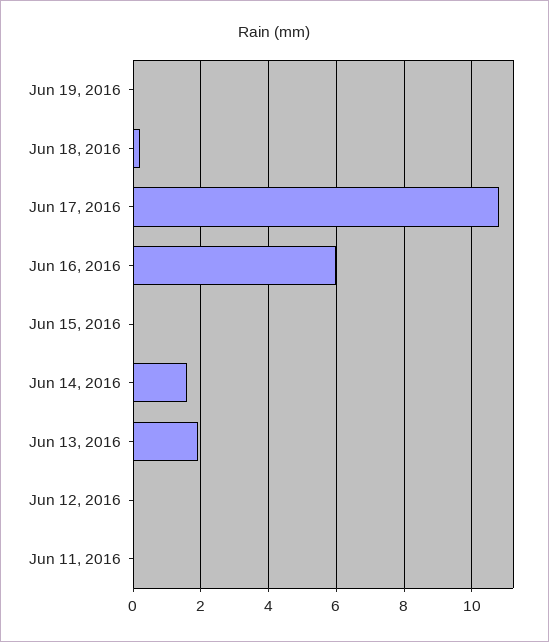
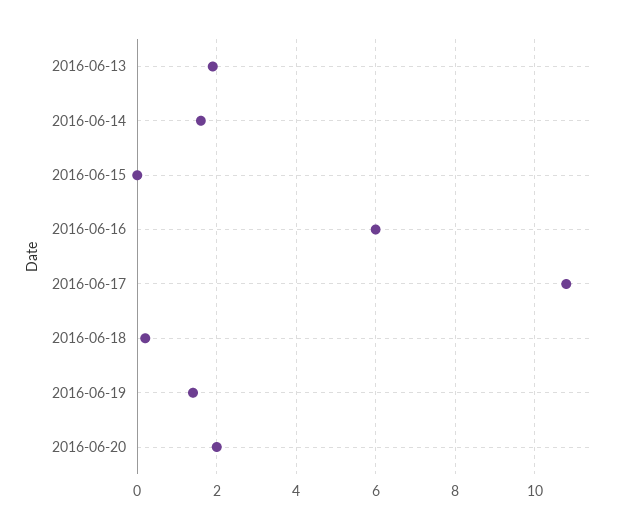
Jun 19, 2016: 0 -> 1.5
Jun 12, 2016: 0 -> none
Jun 11, 2016: 0 -> none
2016-06-20: none -> 2

